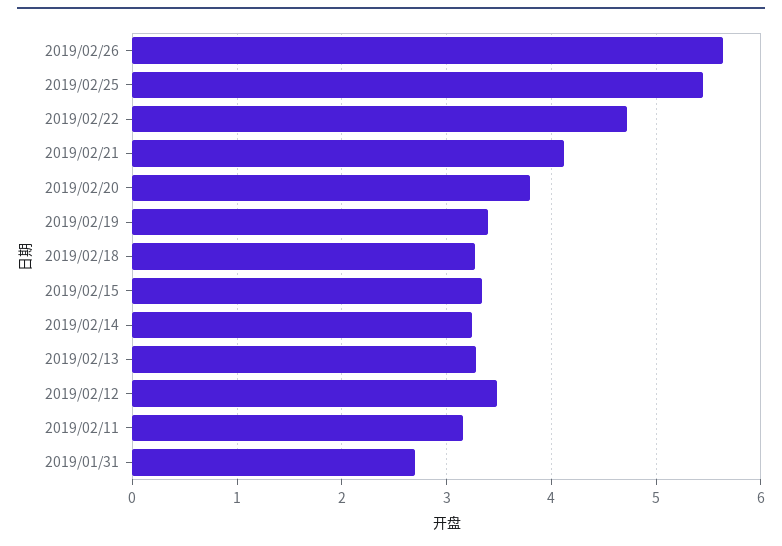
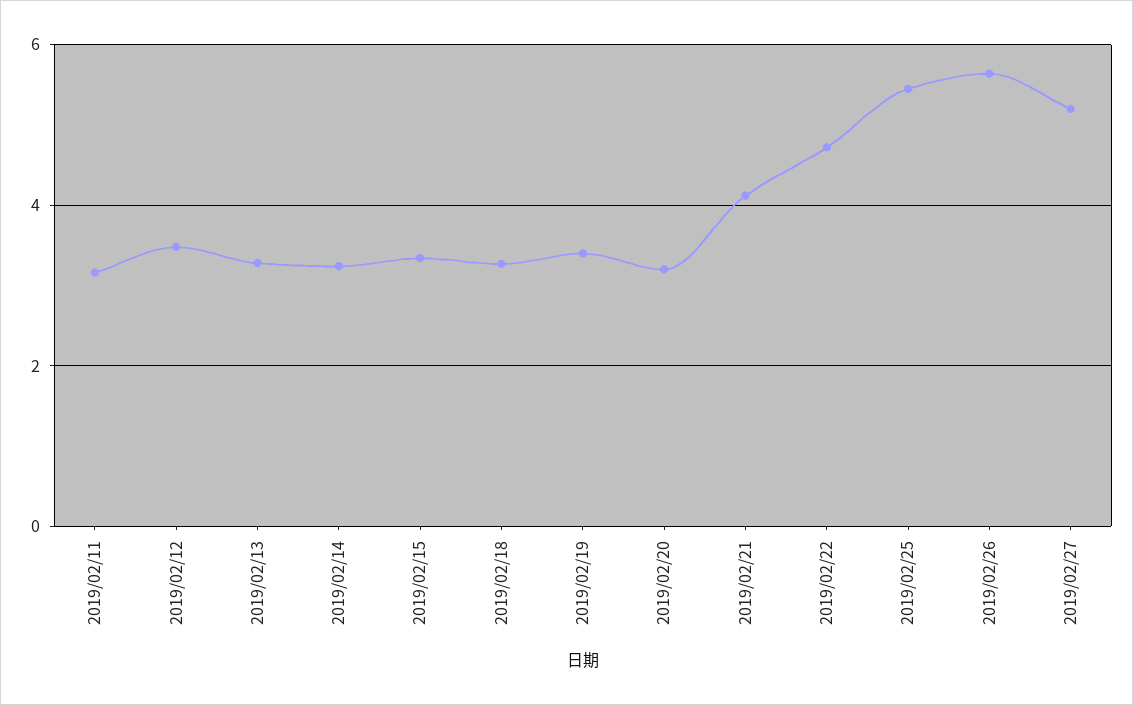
2019/02/20: 3.8 -> 3.2
2019/01/31: 2.7 -> none
2019/02/27: none -> 5.2

